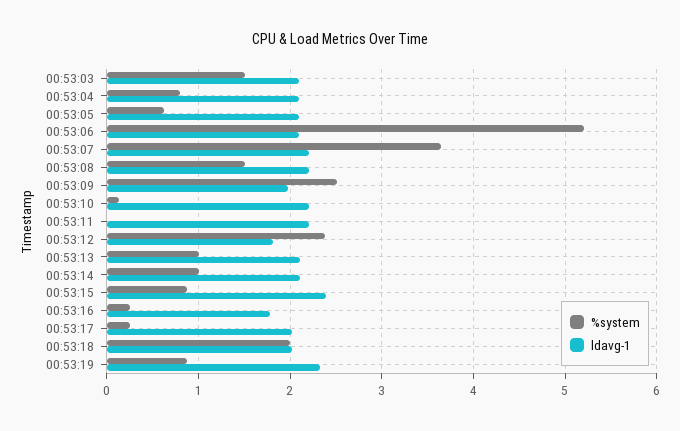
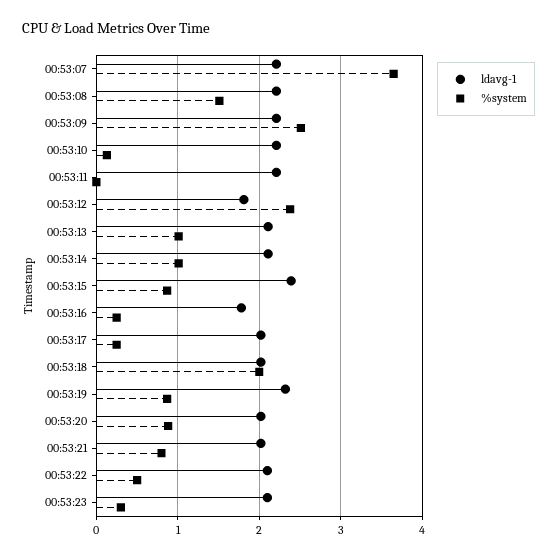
%system, 00:53:03: 1.5 -> none
ldavg-1, 00:53:03: 2.1 -> none
%system, 00:53:04: 0.8 -> none
ldavg-1, 00:53:04: 2.1 -> none
%system, 00:53:05: 0.6 -> none
ldavg-1, 00:53:05: 2.1 -> none
%system, 00:53:06: 5.2 -> none
ldavg-1, 00:53:06: 2.1 -> none
ldavg-1, 00:53:09: 2 -> 2.2
ldavg-1, 00:53:20: none -> 2
%system, 00:53:20: none -> 0.9
ldavg-1, 00:53:21: none -> 2
%system, 00:53:21: none -> 0.8
ldavg-1, 00:53:22: none -> 2.1
%system, 00:53:22: none -> 0.5
ldavg-1, 00:53:23: none -> 2.1
%system, 00:53:23: none -> 0.3

